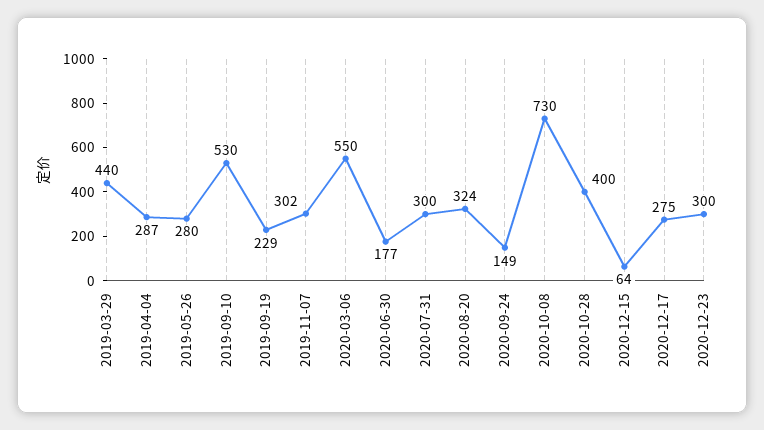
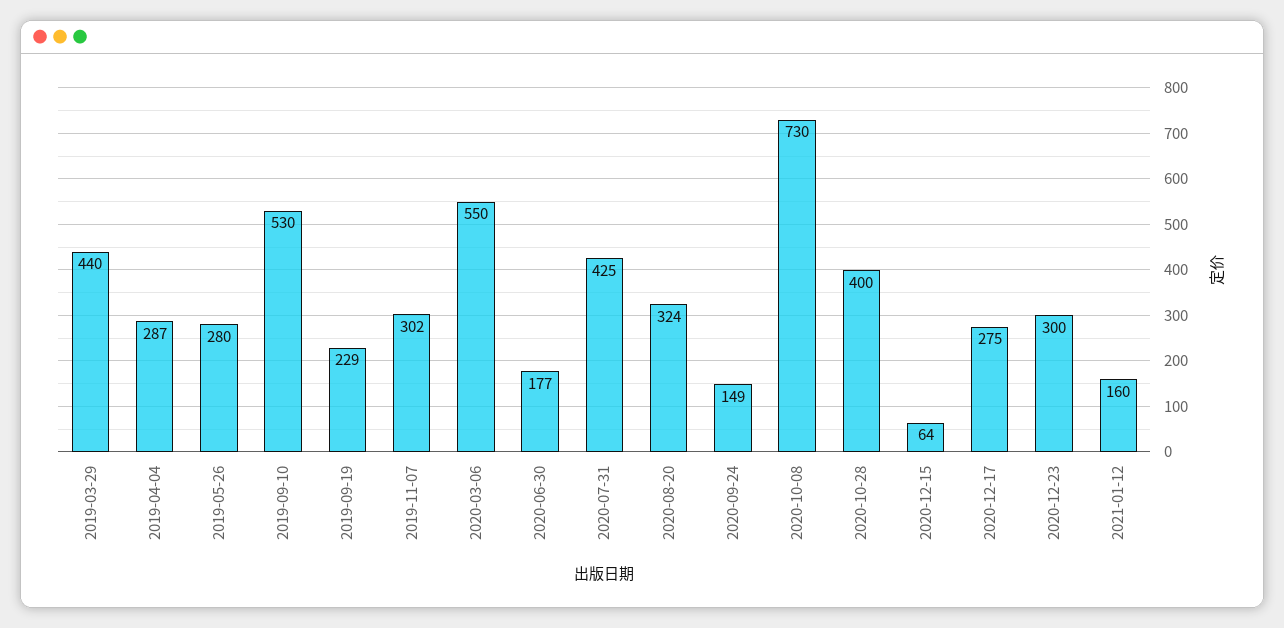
2020-07-31: 300 -> 425
2021-01-12: none -> 160

